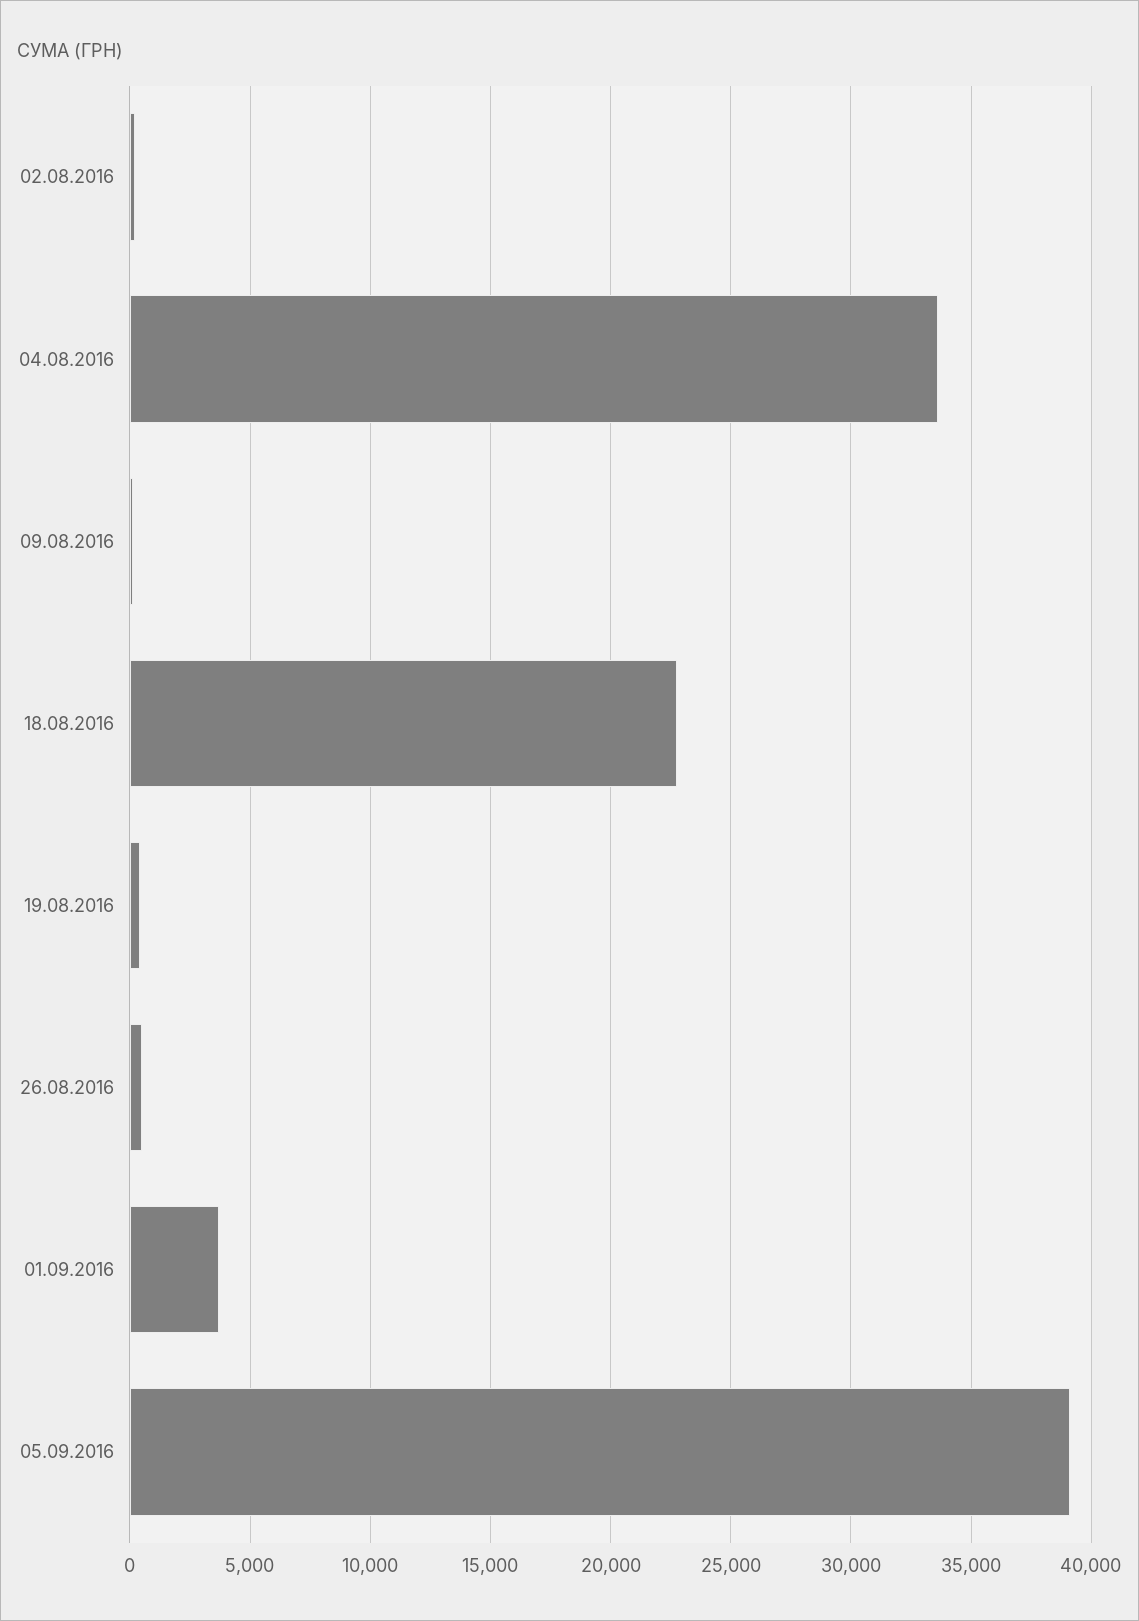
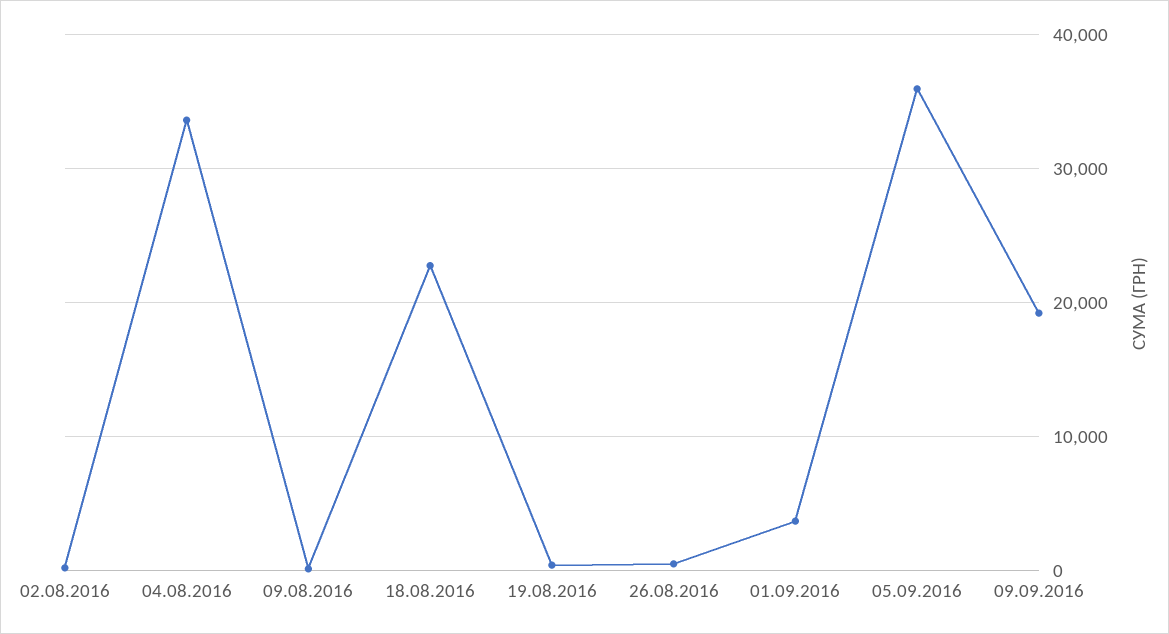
05.09.2016: 39000 -> 36000
09.09.2016: none -> 19000

